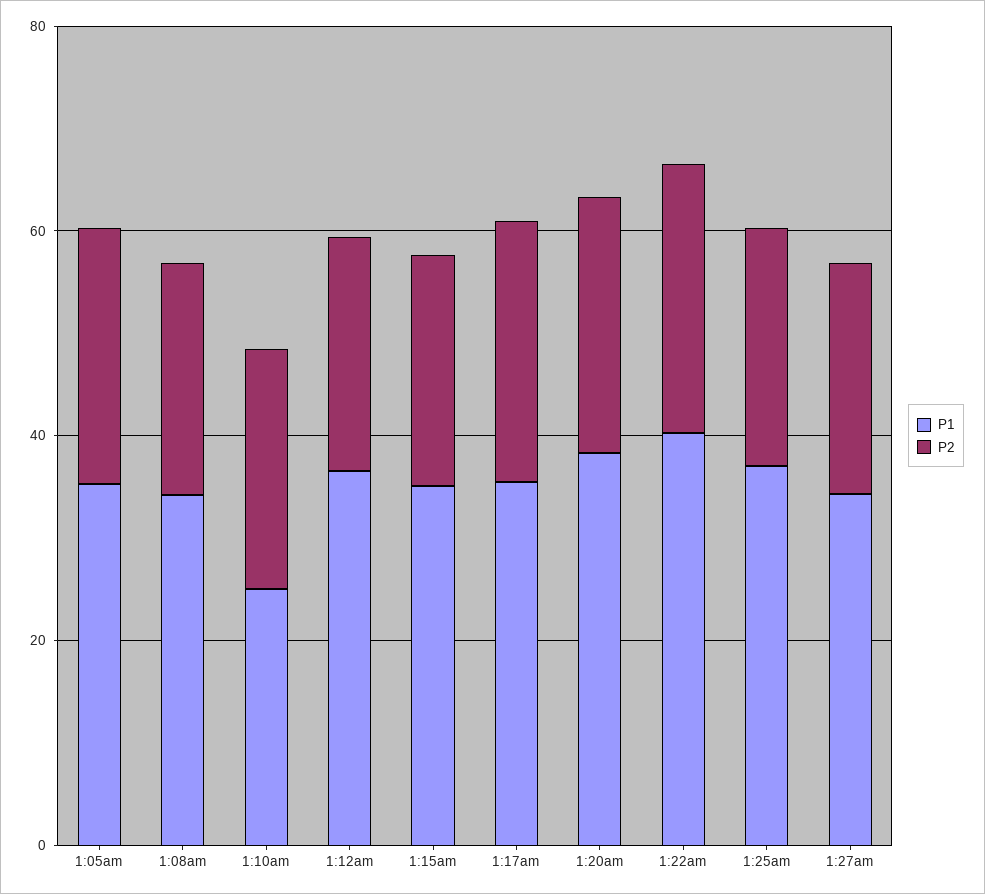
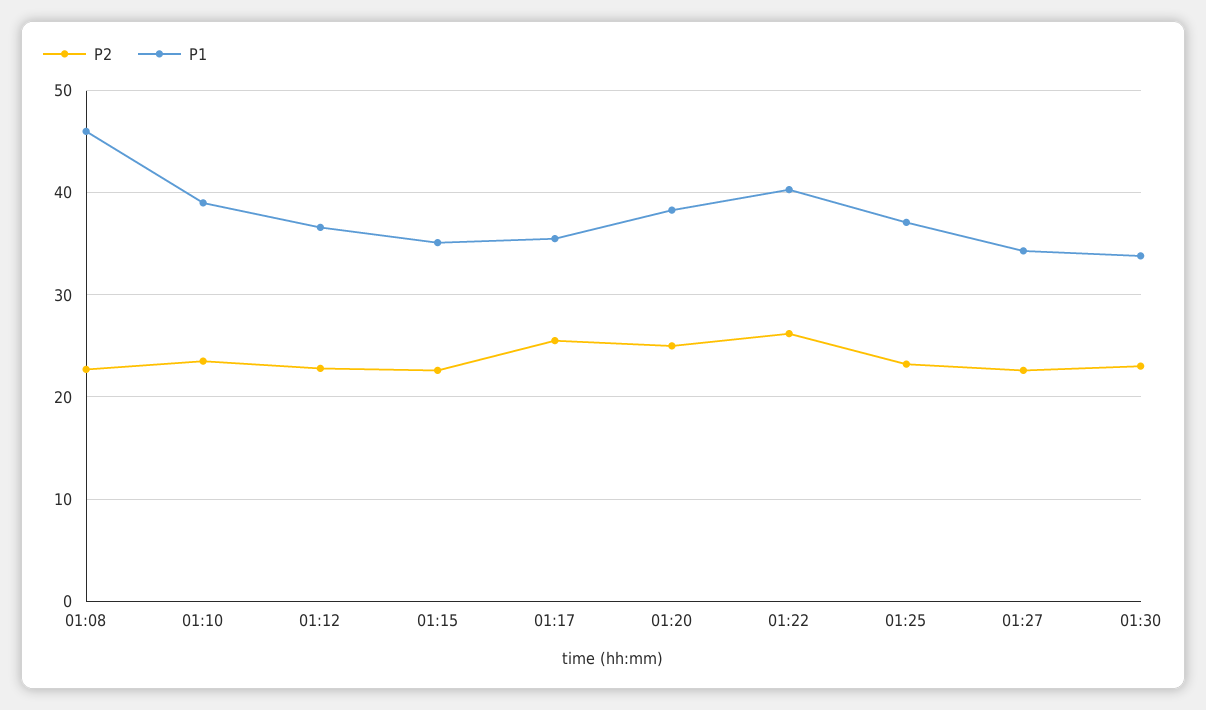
P1, 1:05am: 35 -> none
P2, 1:05am: 25 -> none
P1, 1:08am: 35 -> 46
P1, 1:10am: 25 -> 39
P2, 01:30: none -> 23
P1, 01:30: none -> 34

